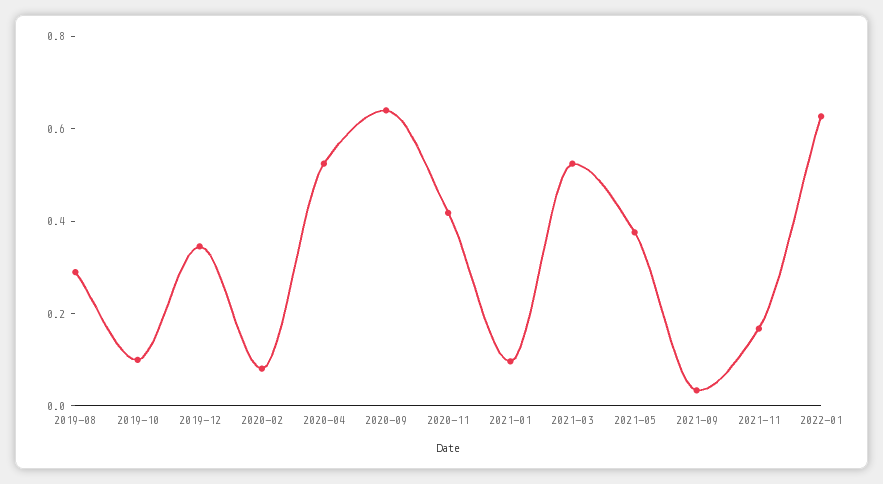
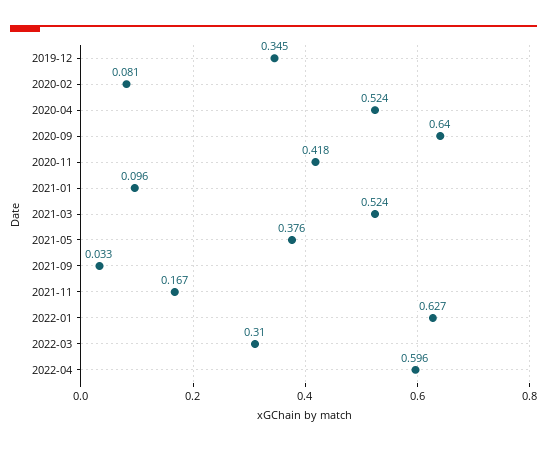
2019-08: 0.3 -> none
2019-10: 0.1 -> none
2022-03: none -> 0.31
2022-04: none -> 0.596

